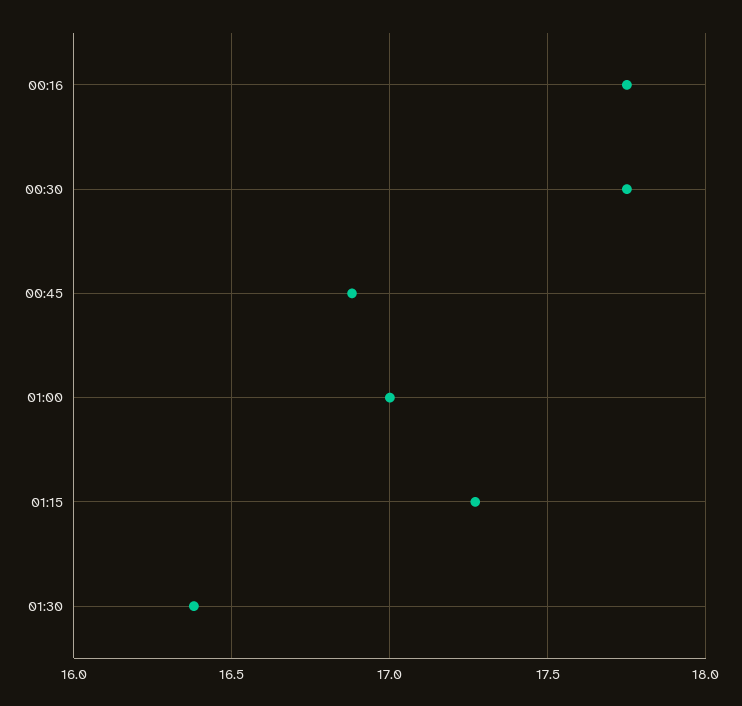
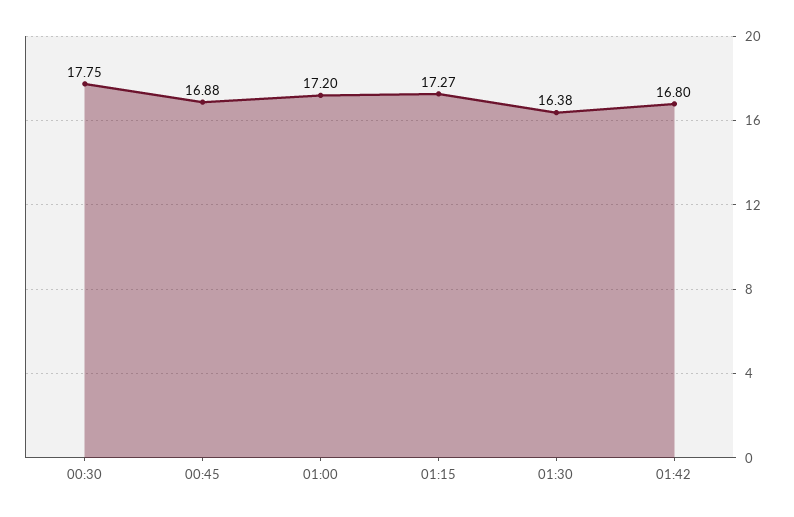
00:16: 17.75 -> none
01:00: 17 -> 17.2
01:42: none -> 16.8

